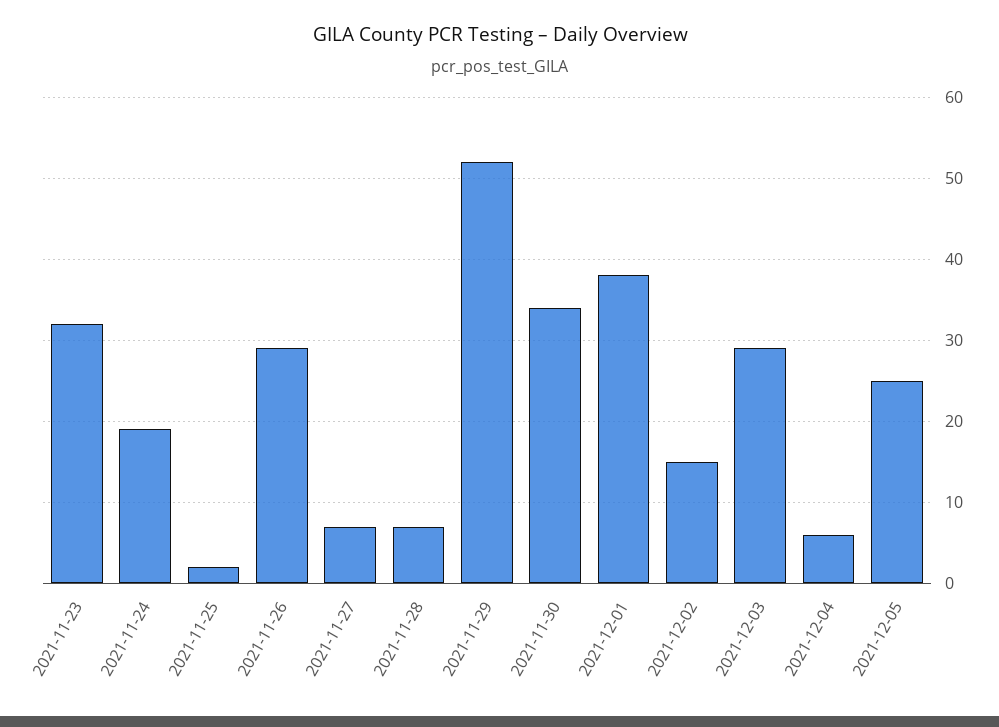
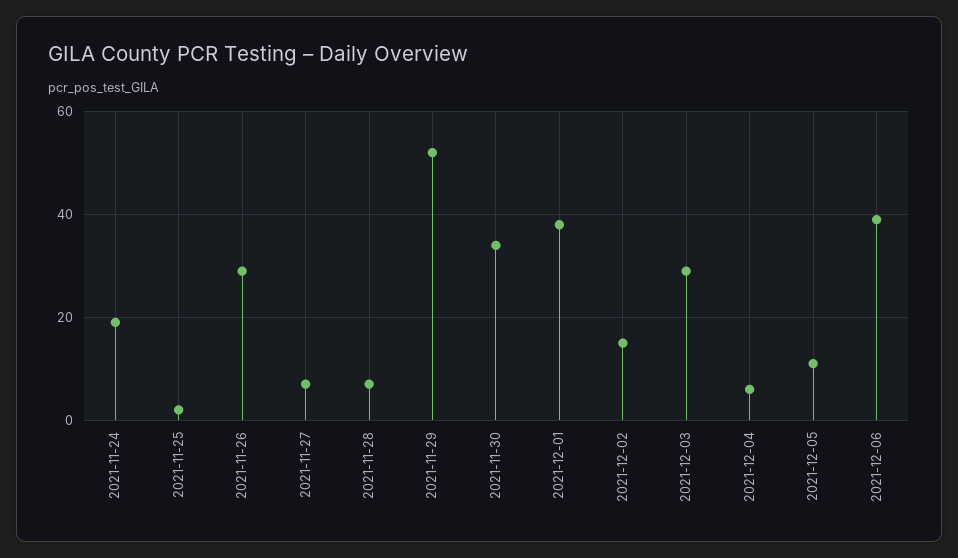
2021-11-23: 32 -> none
2021-12-05: 25 -> 10
2021-12-06: none -> 40

